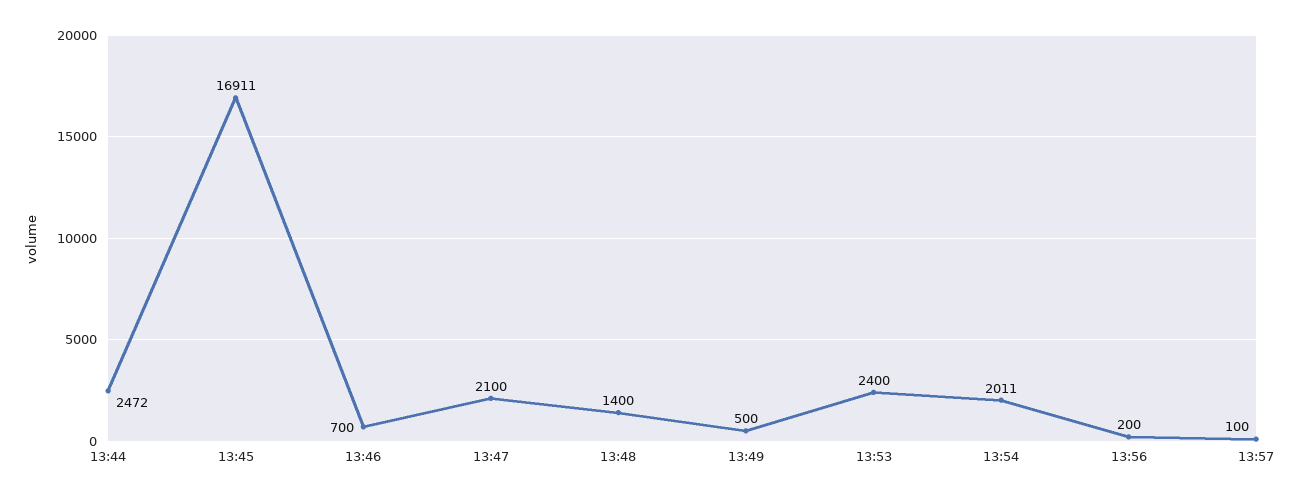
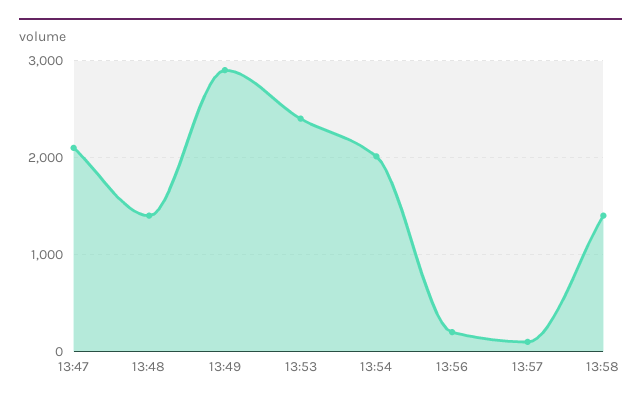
13:44: 2472 -> none
13:45: 16911 -> none
13:46: 700 -> none
13:49: 500 -> 2900
13:58: none -> 1400

